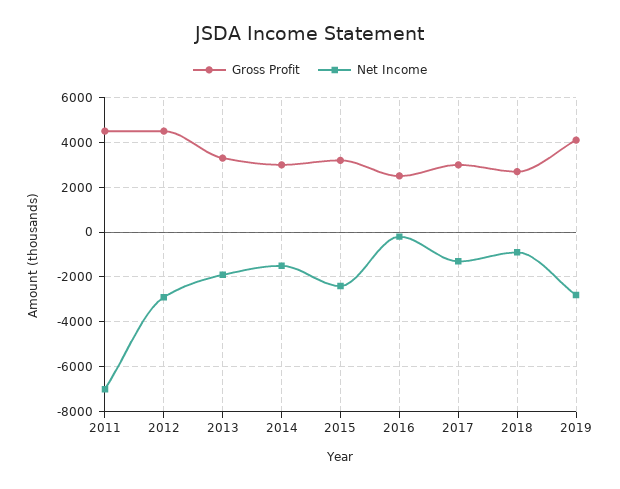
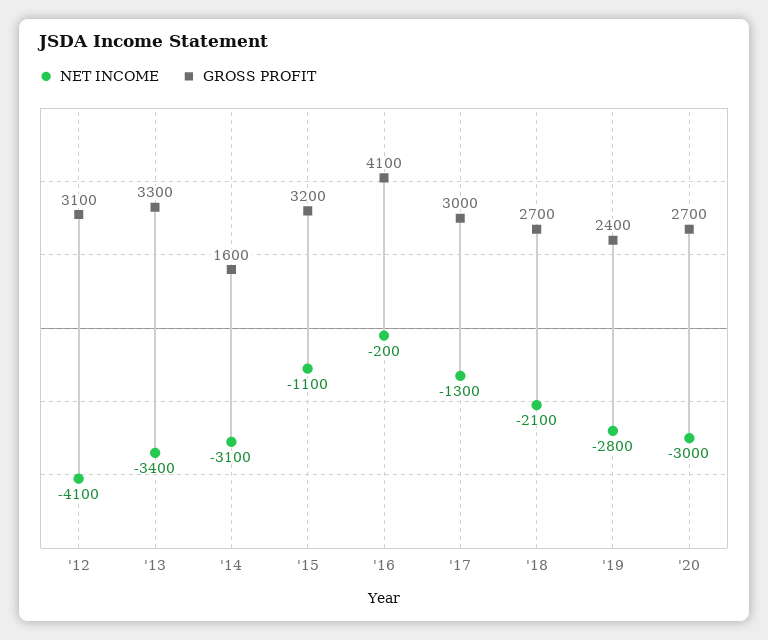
Gross Profit, 2011: 4500 -> none
Net Income, 2011: -7000 -> none
Gross Profit, 2012: 4500 -> 3100
Net Income, 2012: -3000 -> -4100
Net Income, 2013: -2000 -> -3400
Gross Profit, 2014: 3000 -> 1600
Net Income, 2014: -1500 -> -3100
Net Income, 2015: -2500 -> -1100
Gross Profit, 2016: 2500 -> 4100
Net Income, 2018: -1000 -> -2100
Gross Profit, 2019: 4000 -> 2400
Net Income, '20: none -> -3000
Gross Profit, '20: none -> 2700

